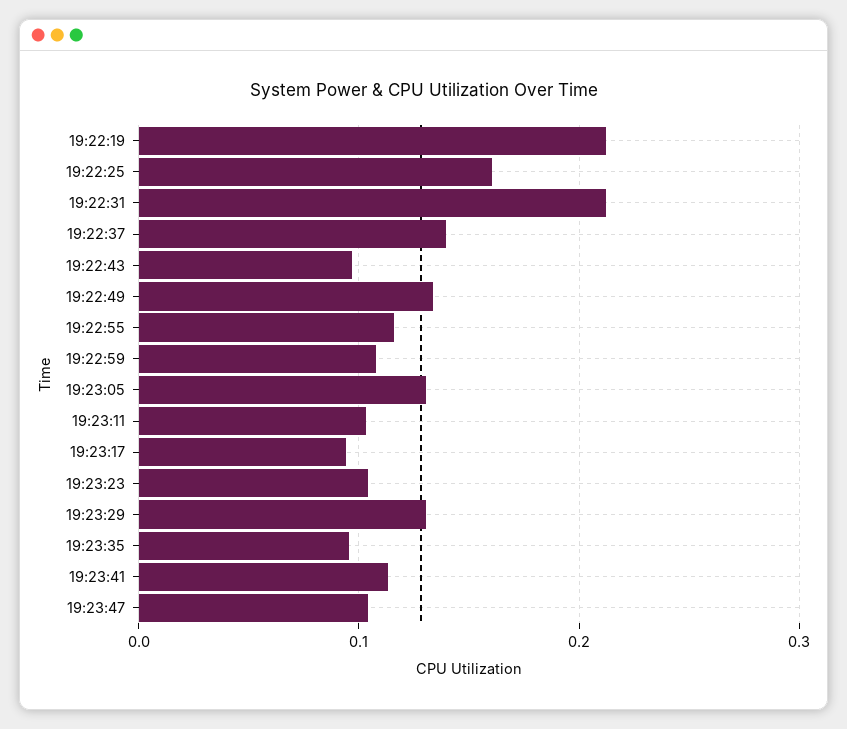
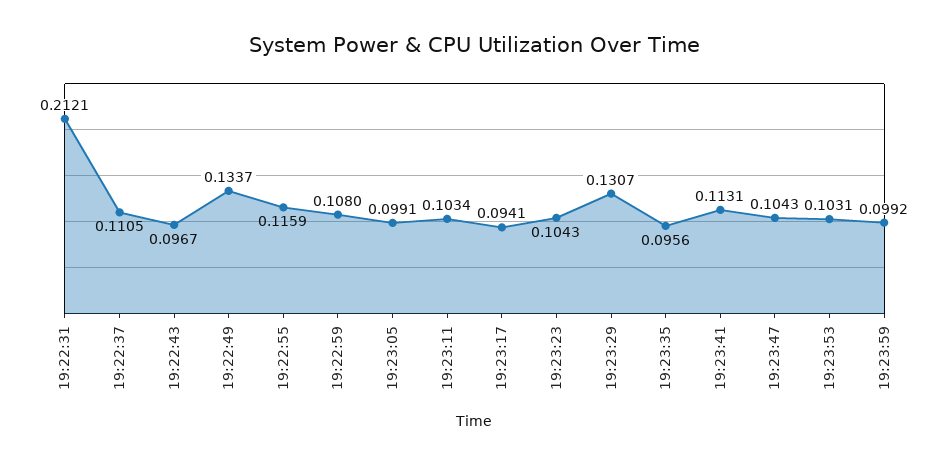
19:22:19: 0.21 -> none
19:22:25: 0.16 -> none
19:22:37: 0.14 -> 0.1105
19:23:05: 0.13 -> 0.0991
19:23:53: none -> 0.1031
19:23:59: none -> 0.0992

